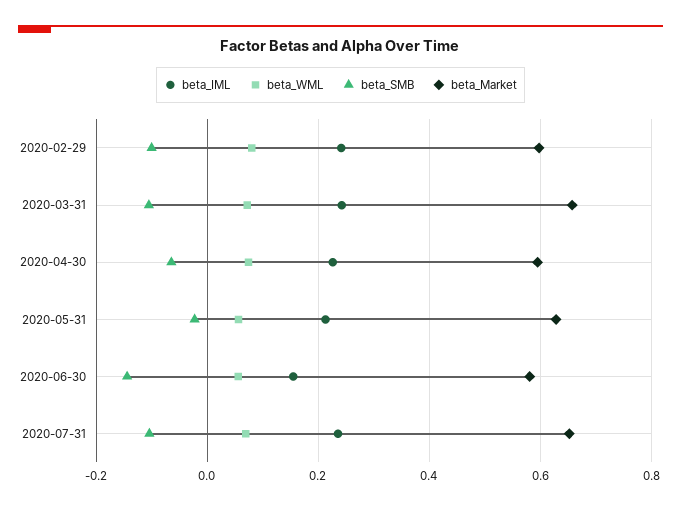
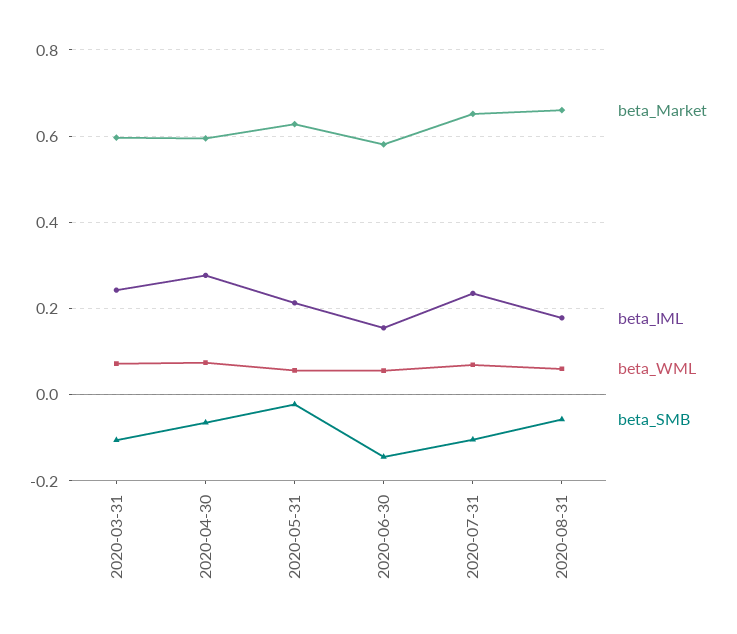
beta_IML, 2020-02-29: 0.24 -> none
beta_WML, 2020-02-29: 0.08 -> none
beta_SMB, 2020-02-29: -0.1 -> none
beta_Market, 2020-02-29: 0.6 -> none
beta_Market, 2020-03-31: 0.66 -> 0.6
beta_IML, 2020-04-30: 0.22 -> 0.28
beta_Market, 2020-08-31: none -> 0.66
beta_IML, 2020-08-31: none -> 0.18
beta_WML, 2020-08-31: none -> 0.06
beta_SMB, 2020-08-31: none -> -0.06

